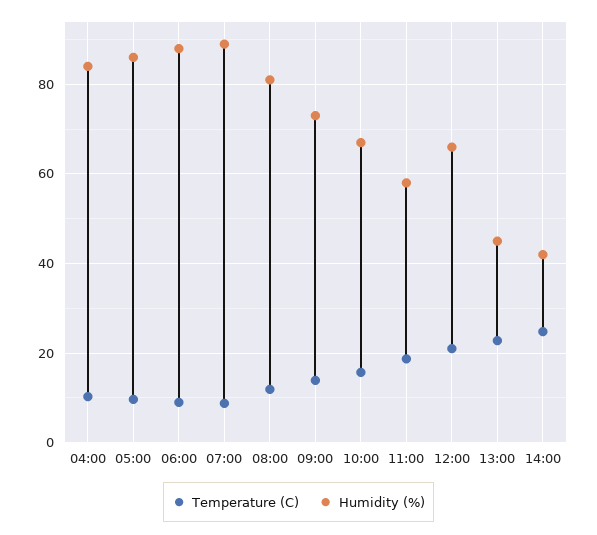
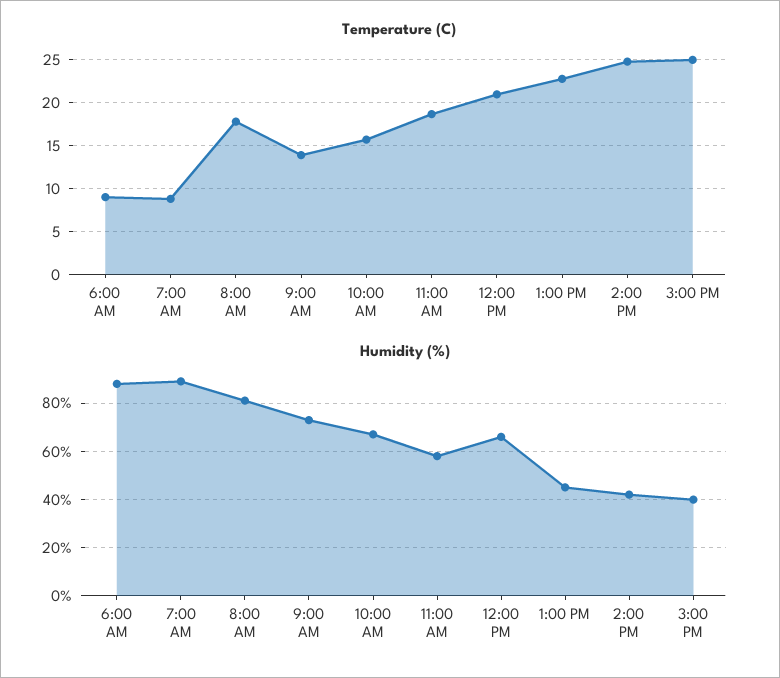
Temperature (C), 04:00: 10 -> none
Humidity (%), 04:00: 84 -> none
Temperature (C), 05:00: 10 -> none
Humidity (%), 05:00: 86 -> none
Temperature (C), 08:00: 12 -> 18
Temperature (C), 3:00 PM: none -> 25
Humidity (%), 3:00 PM: none -> 40

